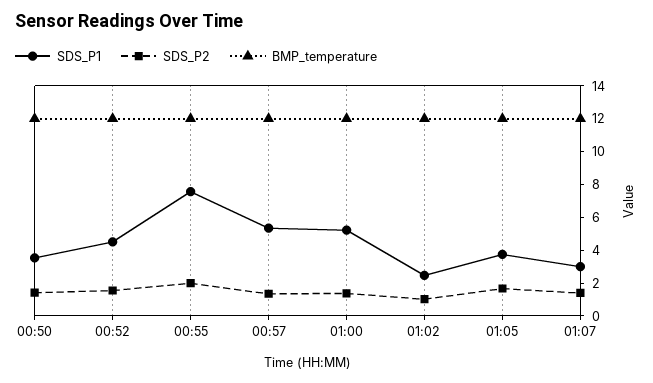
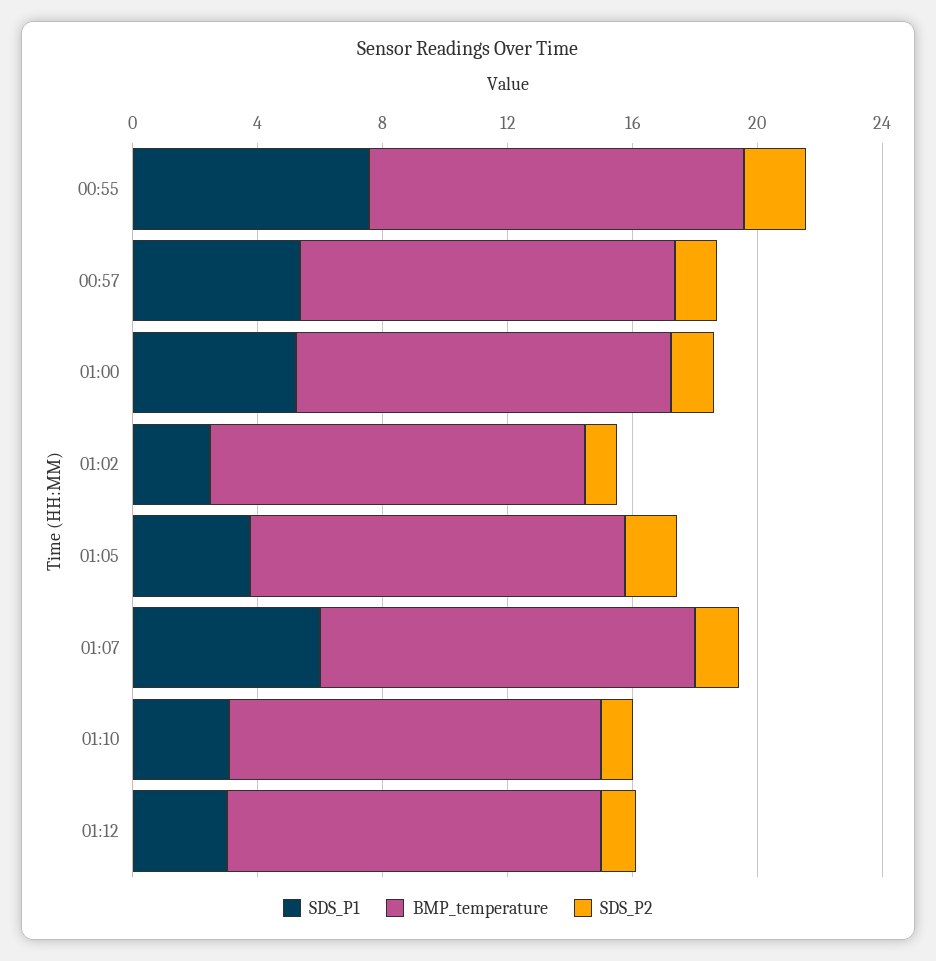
SDS_P1, 00:50: 3.5 -> none
SDS_P2, 00:50: 1.5 -> none
BMP_temperature, 00:50: 12 -> none
SDS_P1, 00:52: 4.5 -> none
SDS_P2, 00:52: 1.5 -> none
BMP_temperature, 00:52: 12 -> none
SDS_P1, 01:07: 3 -> 6
SDS_P1, 01:10: none -> 3
BMP_temperature, 01:10: none -> 12
SDS_P2, 01:10: none -> 1
SDS_P1, 01:12: none -> 3
BMP_temperature, 01:12: none -> 12
SDS_P2, 01:12: none -> 1

